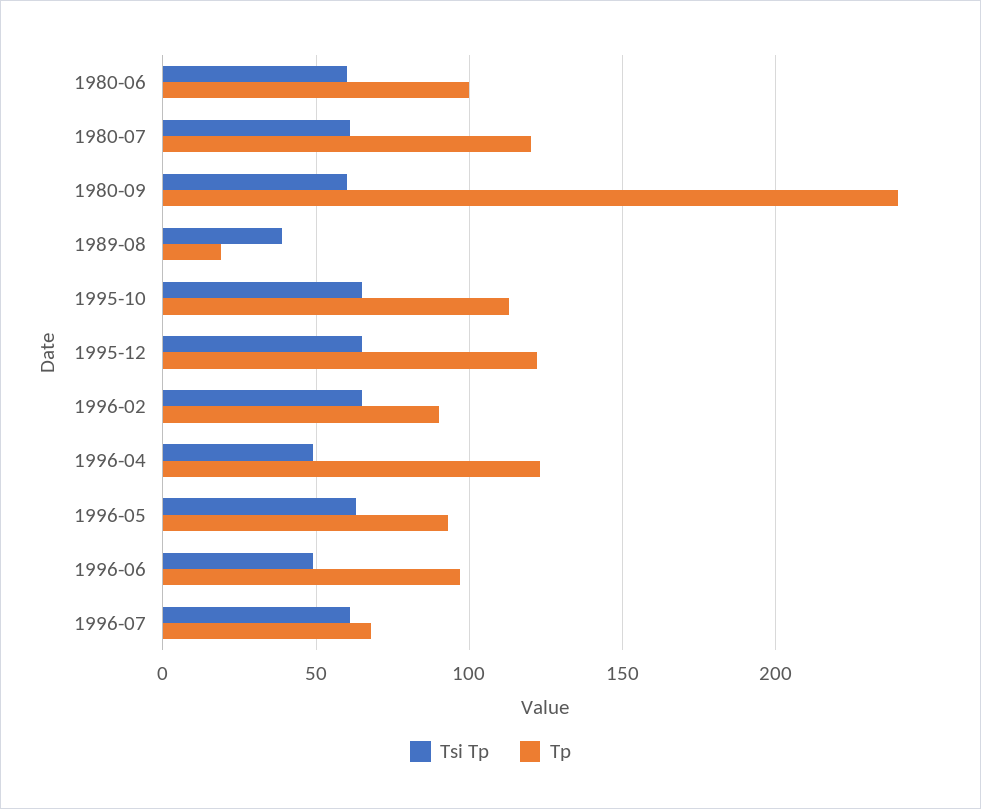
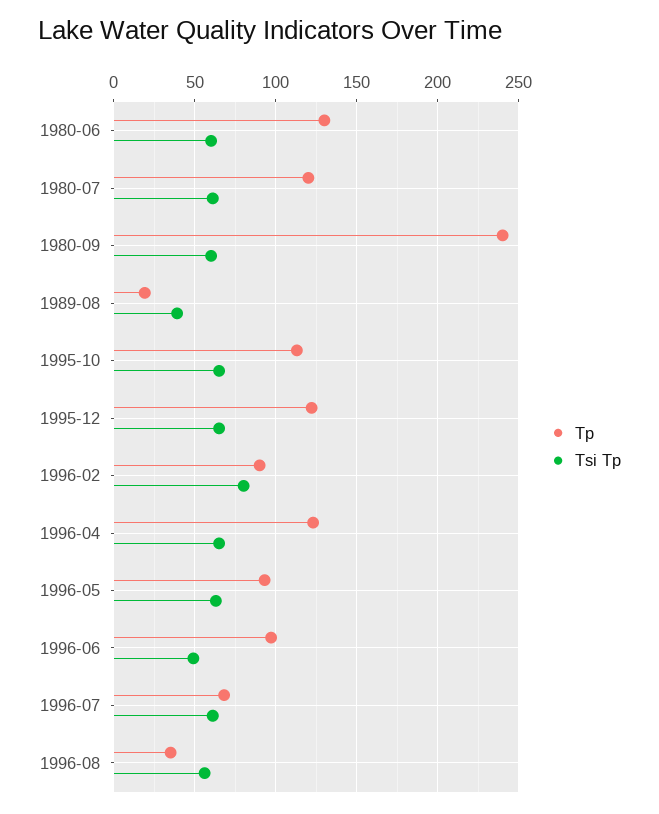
Tp, 1980-06: 100 -> 130
Tsi Tp, 1996-02: 65 -> 80
Tsi Tp, 1996-04: 50 -> 65
Tp, 1996-08: none -> 35
Tsi Tp, 1996-08: none -> 55

